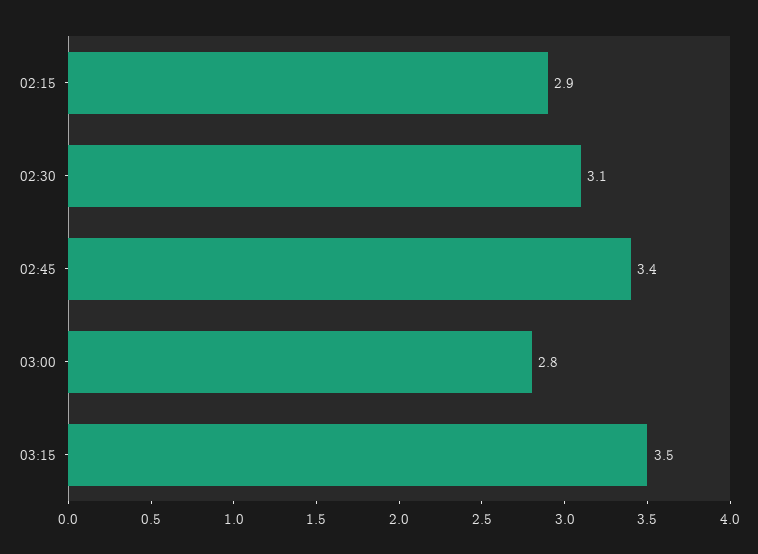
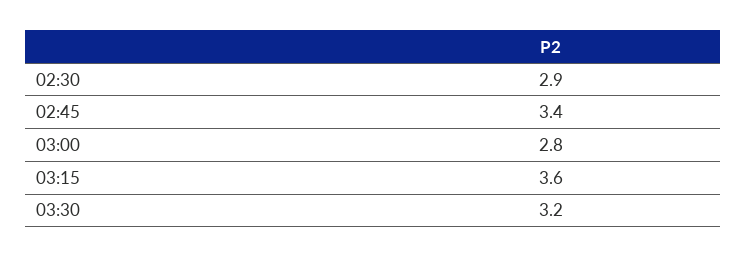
02:15: 2.9 -> none
02:30: 3.1 -> 2.9
03:15: 3.5 -> 3.6
03:30: none -> 3.2

